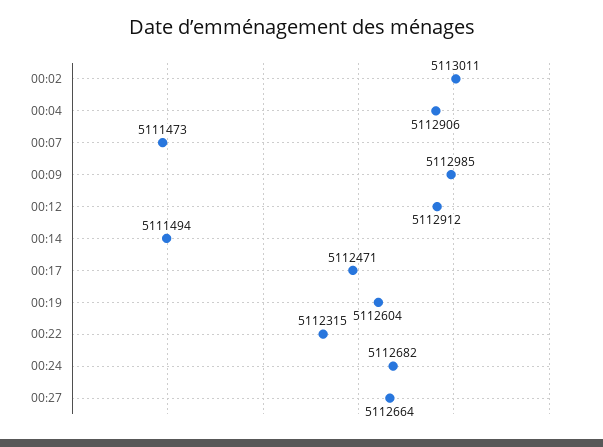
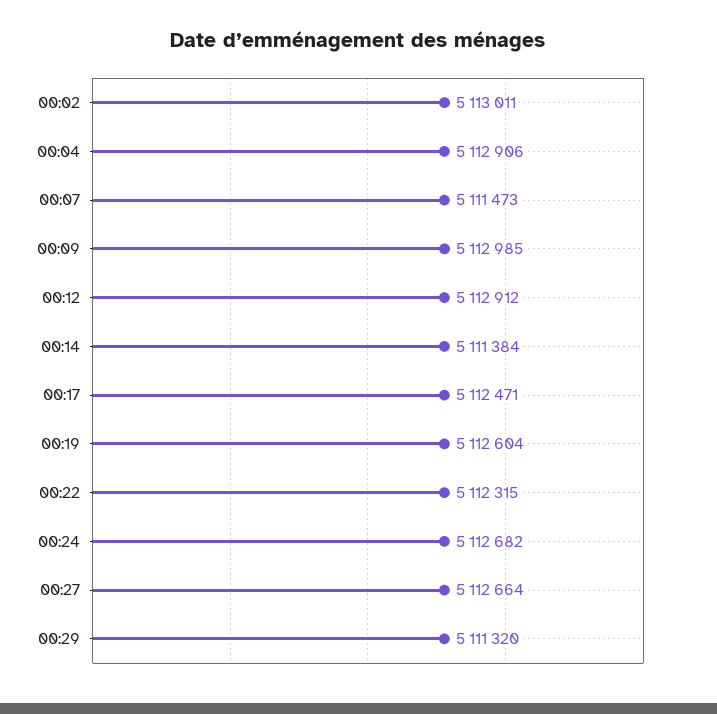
00:14: 5111494 -> 5111384
00:29: none -> 5111320

